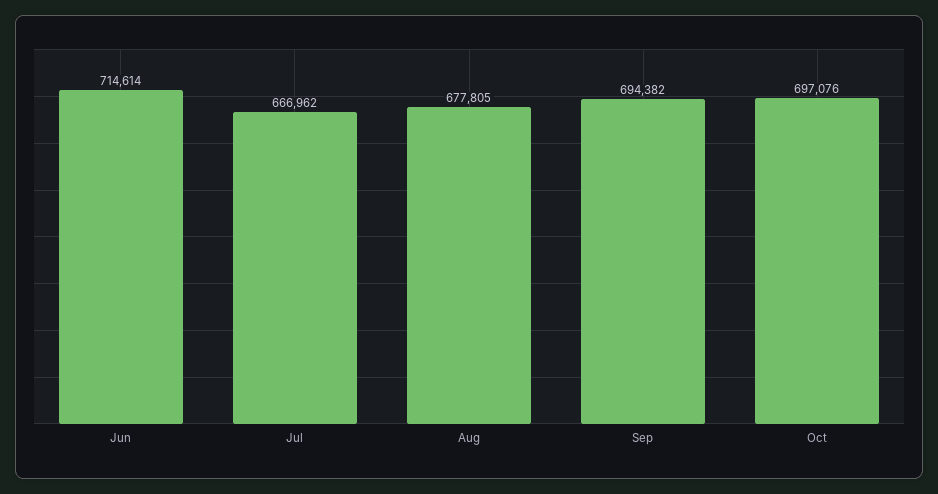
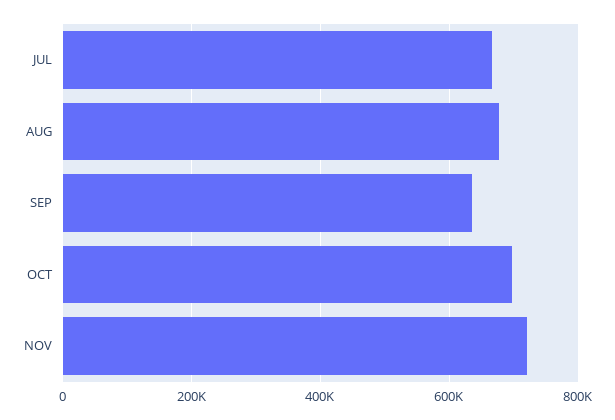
Jun: 714614 -> none
Sep: 694382 -> 640000
NOV: none -> 720000

